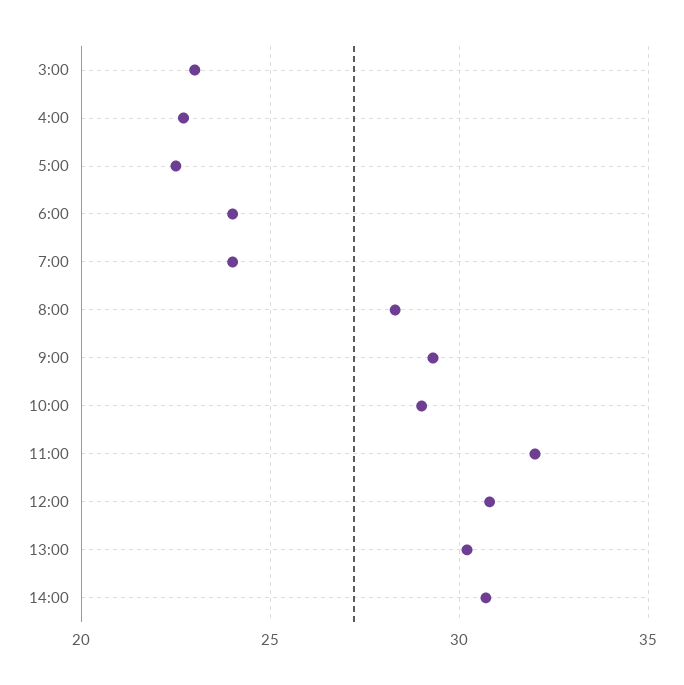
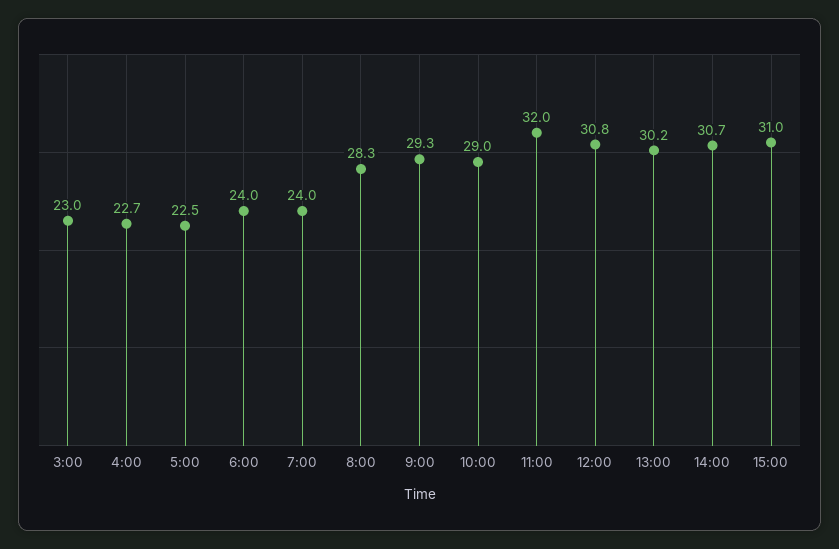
15:00: none -> 31

